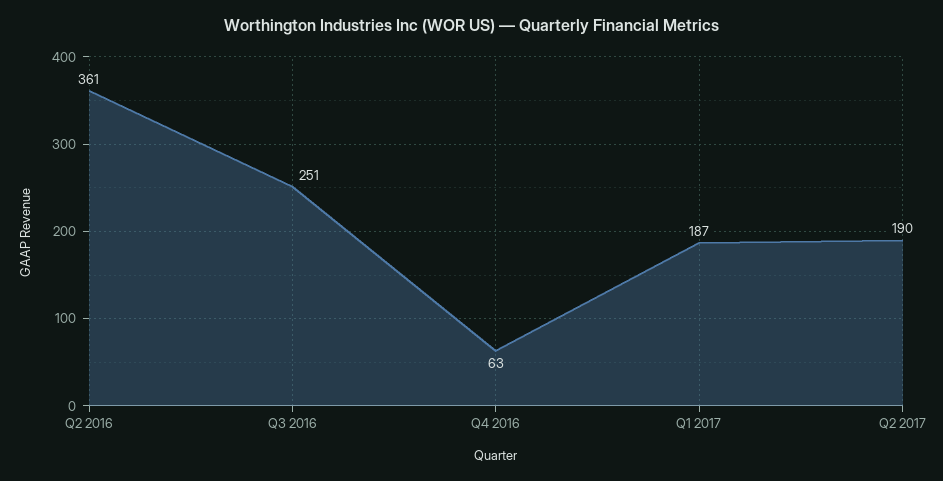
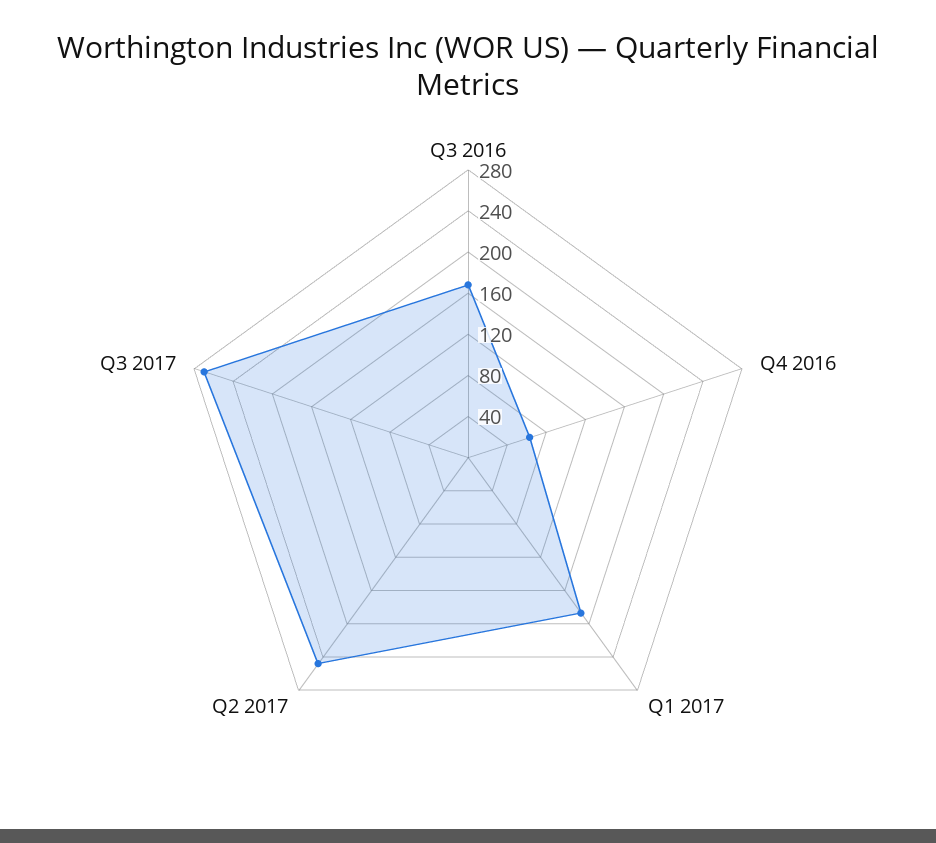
Q2 2016: 361 -> none
Q3 2016: 251 -> 170
Q2 2017: 190 -> 250
Q3 2017: none -> 270

